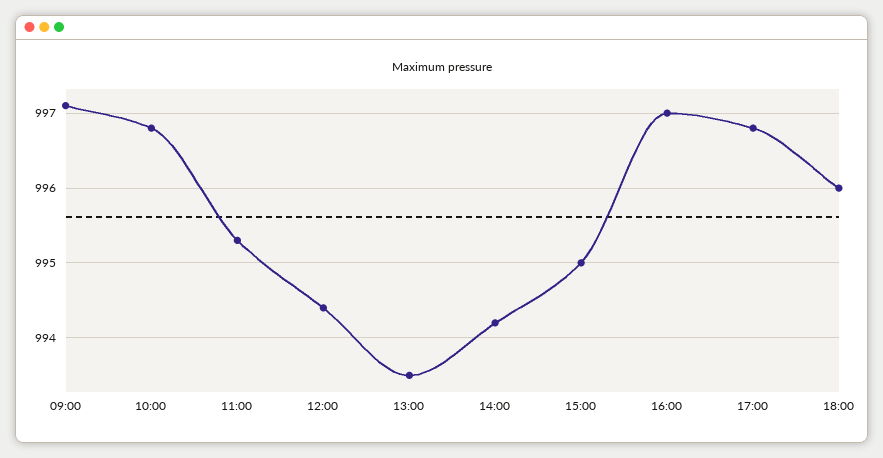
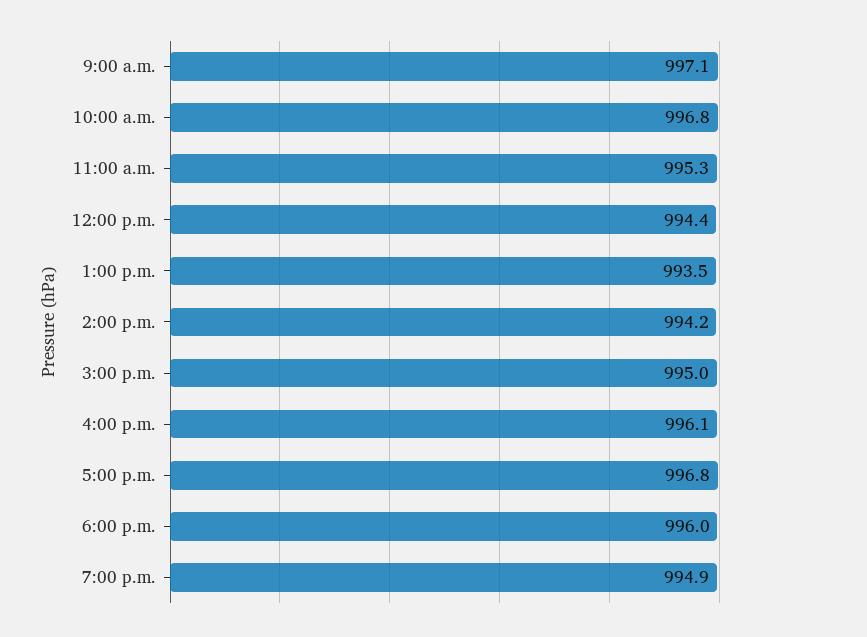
16:00: 997 -> 996.1
7:00 p.m.: none -> 994.9

